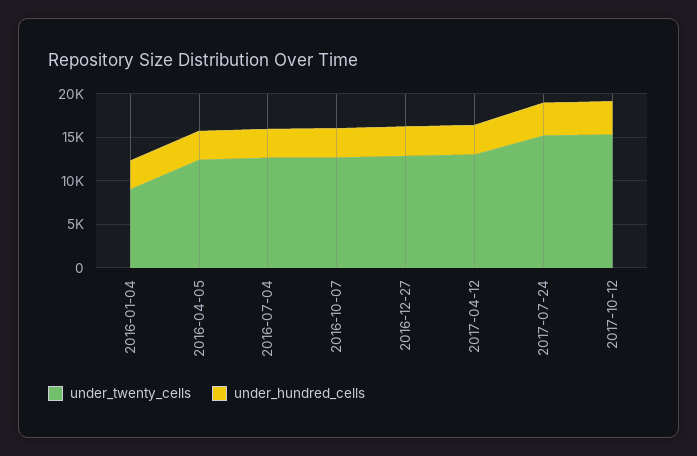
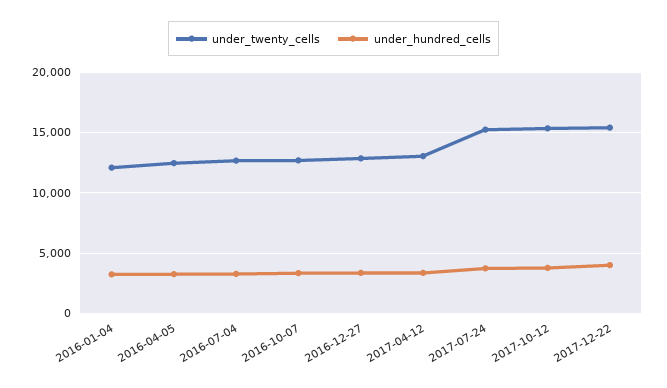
under_twenty_cells, 2016-01-04: 9000 -> 12000
under_twenty_cells, 2017-12-22: none -> 15500
under_hundred_cells, 2017-12-22: none -> 4000

